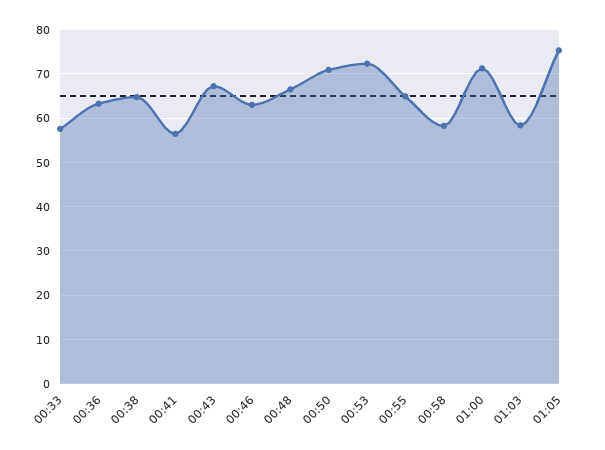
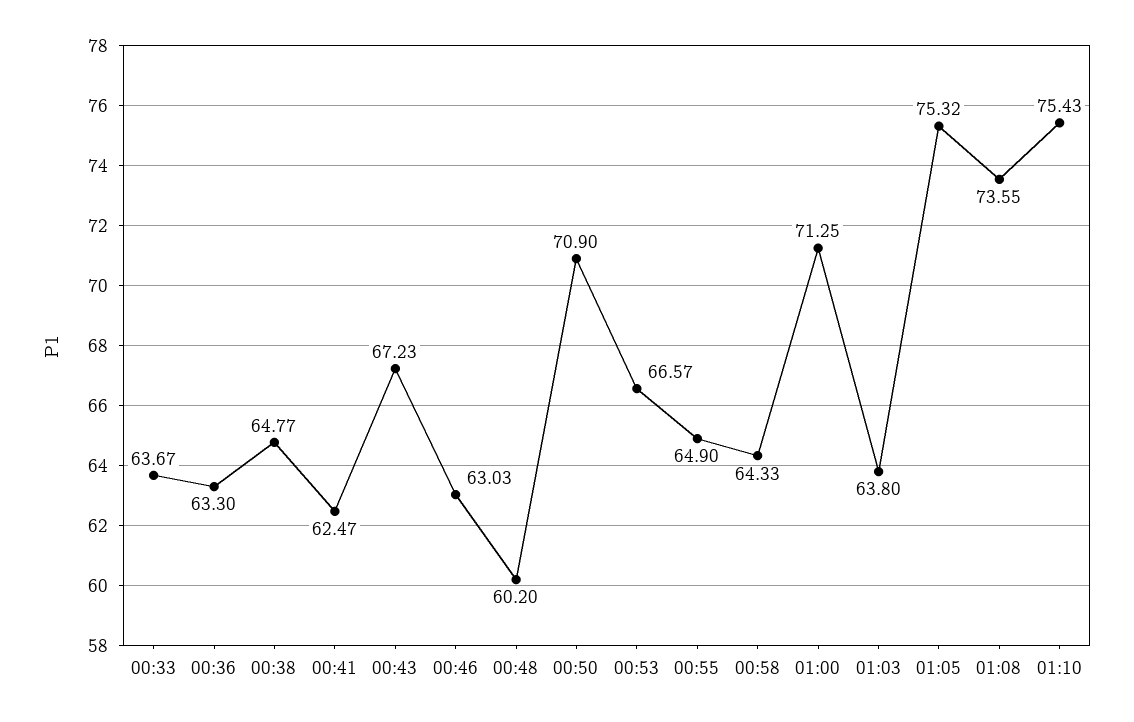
00:33: 58 -> 63.67
00:41: 56 -> 62.47
00:48: 66 -> 60.2
00:53: 72 -> 66.57
00:58: 58 -> 64.33
01:03: 58 -> 63.8
01:08: none -> 73.55
01:10: none -> 75.43

